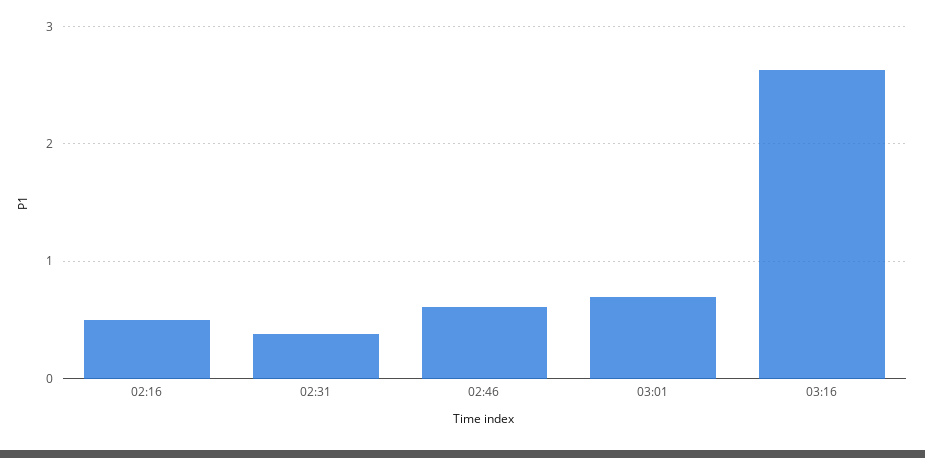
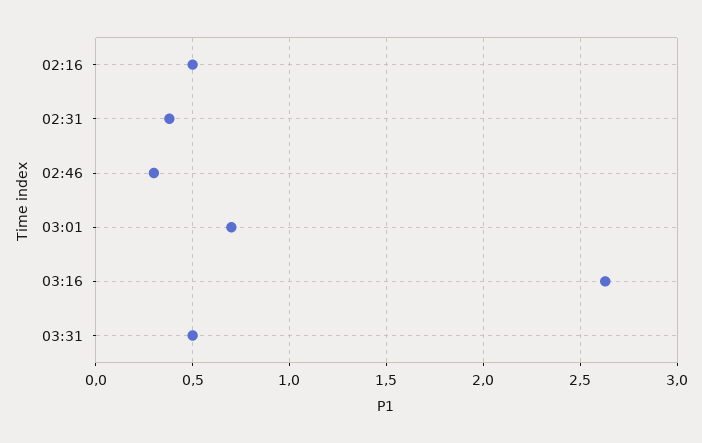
02:46: 0.6 -> 0.3
03:31: none -> 0.5

